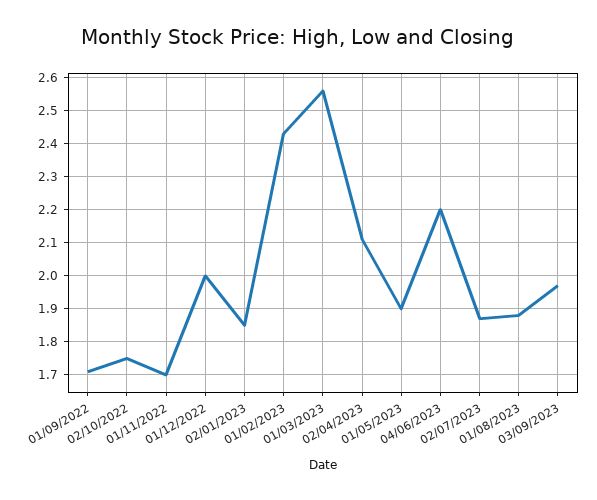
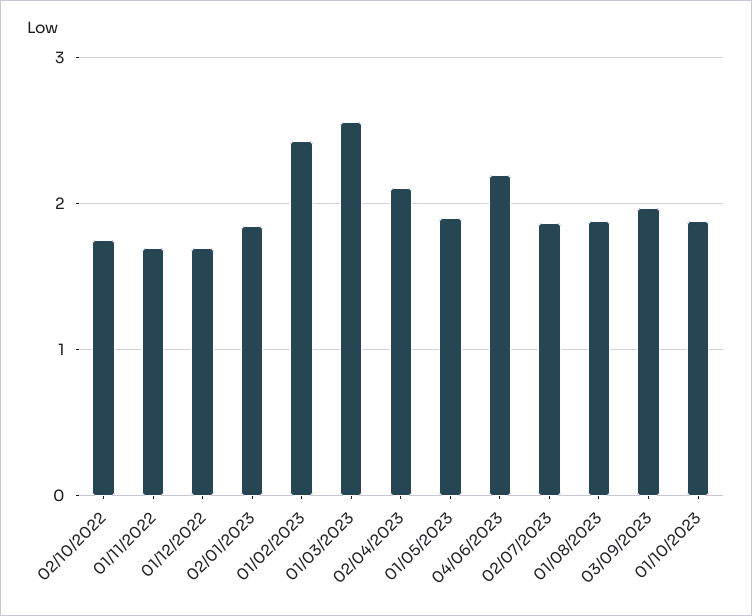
01/09/2022: 1.7 -> none
01/12/2022: 2 -> 1.7
01/10/2023: none -> 1.9

